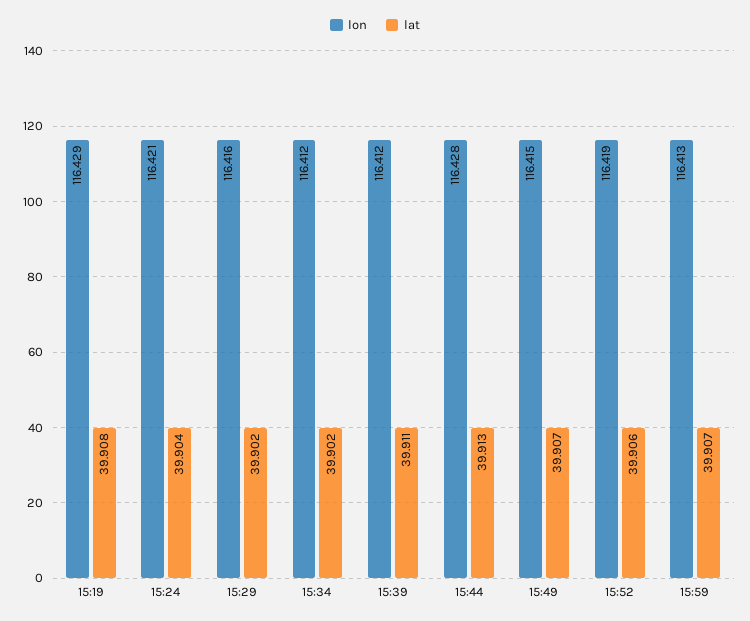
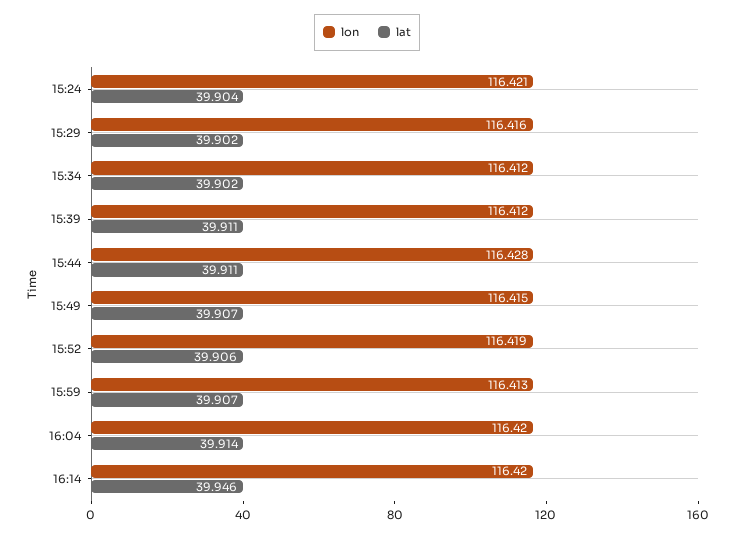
lon, 15:19: 116.429 -> none
lat, 15:19: 39.908 -> none
lat, 15:44: 39.913 -> 39.911
lon, 16:04: none -> 116.42
lat, 16:04: none -> 39.914
lon, 16:14: none -> 116.42
lat, 16:14: none -> 39.946

